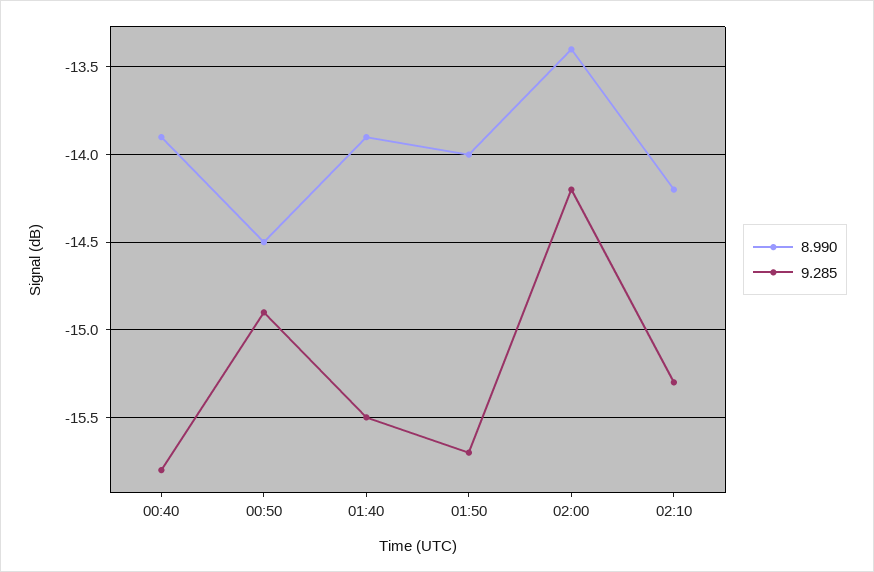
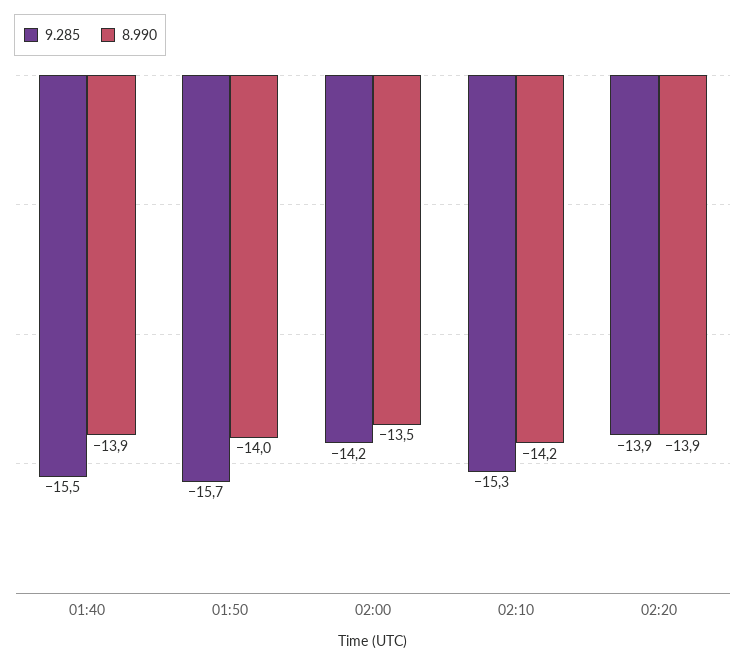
8.990, 00:40: -13.9 -> none
9.285, 00:40: -15.8 -> none
8.990, 00:50: -14.5 -> none
9.285, 00:50: -14.9 -> none
8.990, 02:00: -13.4 -> -13.5
9.285, 02:20: none -> -13.9
8.990, 02:20: none -> -13.9

